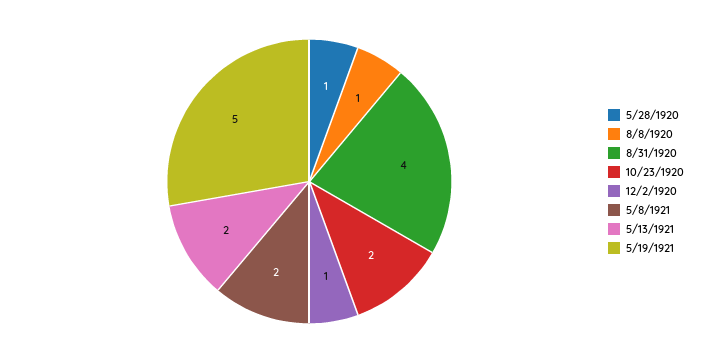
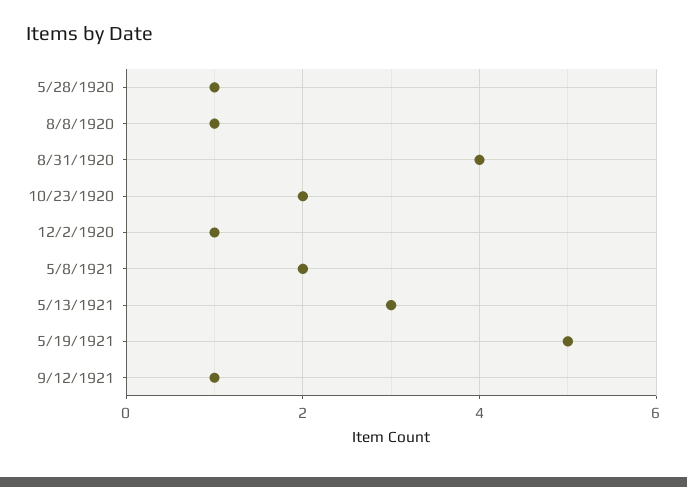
5/13/1921: 2 -> 3
9/12/1921: none -> 1

